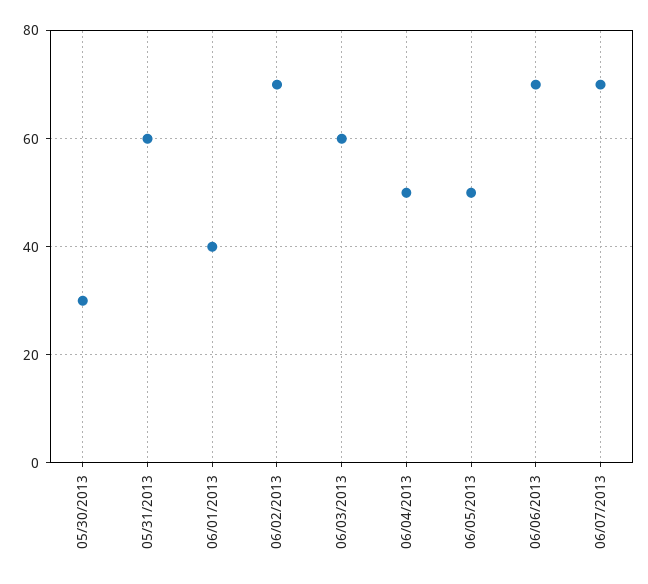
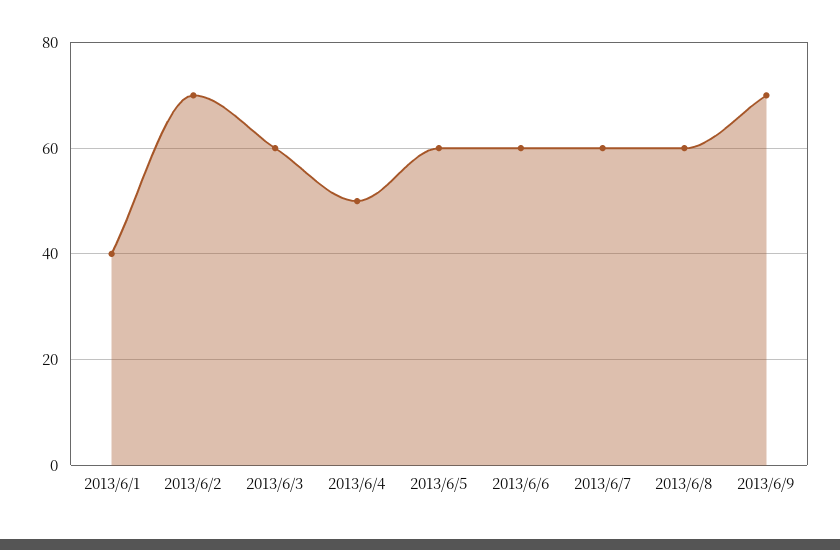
05/30/2013: 30 -> none
05/31/2013: 60 -> none
06/05/2013: 50 -> 60
06/06/2013: 70 -> 60
06/07/2013: 70 -> 60
2013/6/8: none -> 60
2013/6/9: none -> 70

